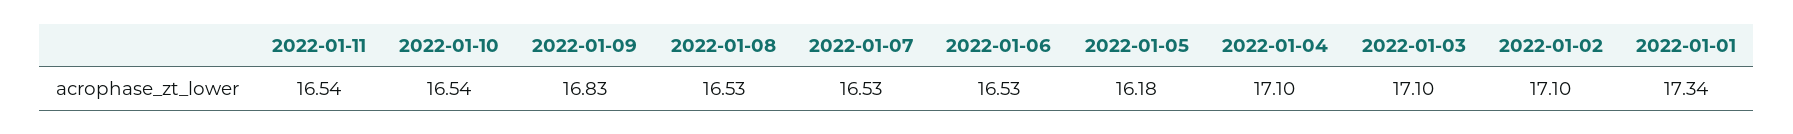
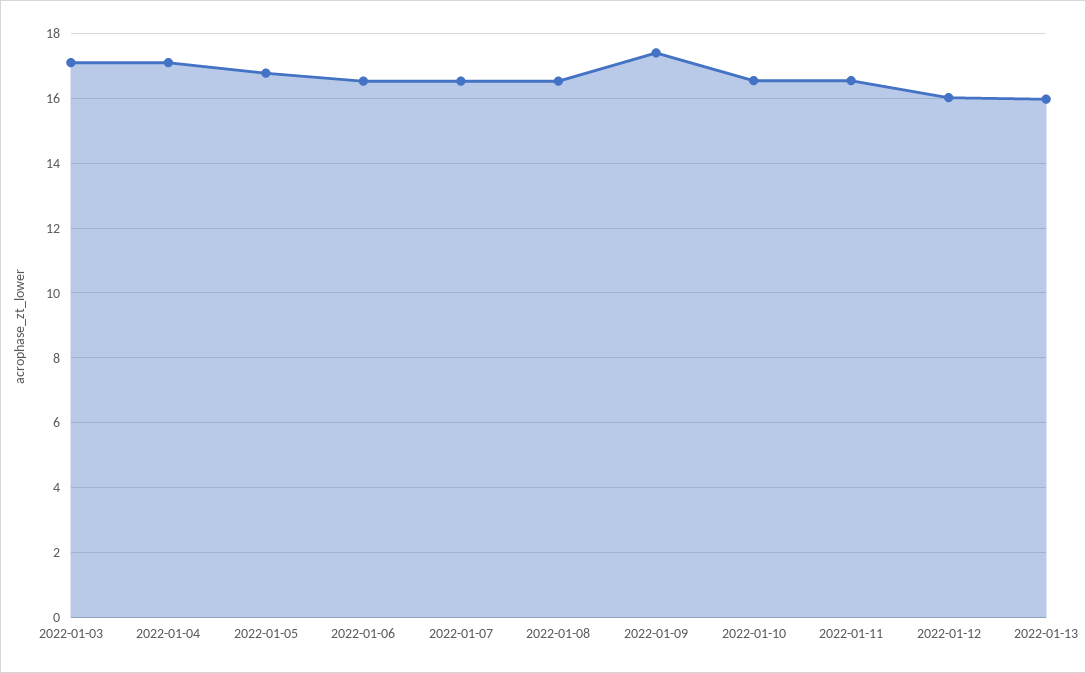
2022-01-09: 16.83 -> 17.4
2022-01-05: 16.18 -> 16.8
2022-01-02: 17.1 -> none
2022-01-01: 17.34 -> none
2022-01-12: none -> 16
2022-01-13: none -> 16

